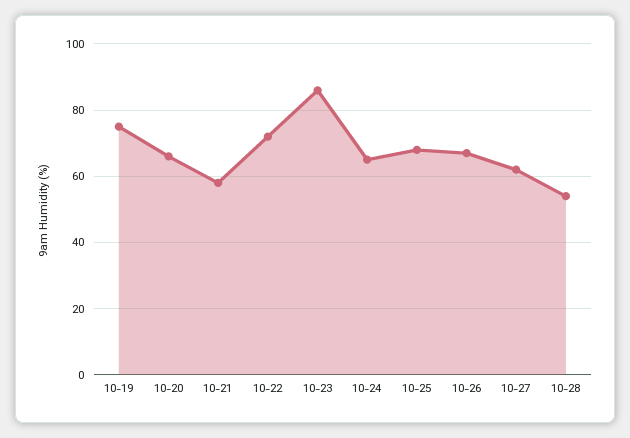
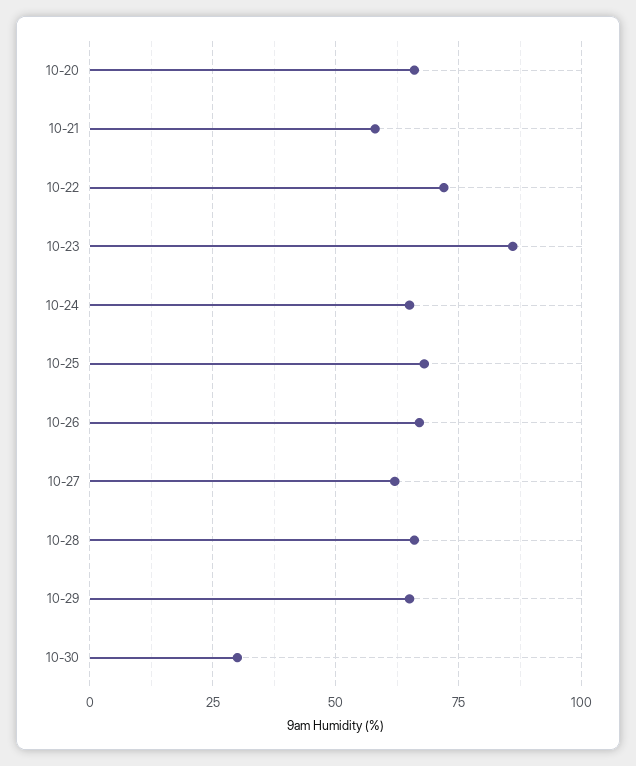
10-19: 75 -> none
10-28: 55 -> 65
10-29: none -> 65
10-30: none -> 30

